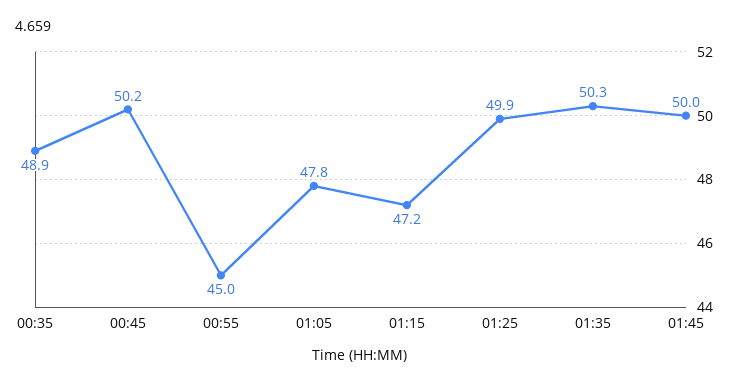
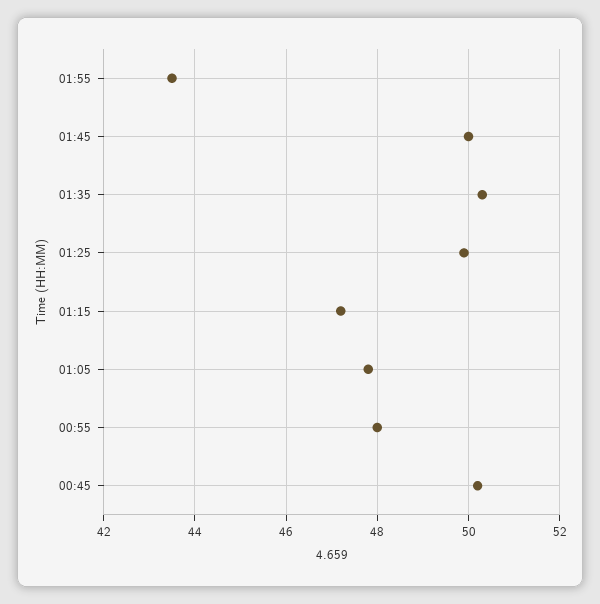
00:35: 48.9 -> none
00:55: 45 -> 48
01:55: none -> 43.5

